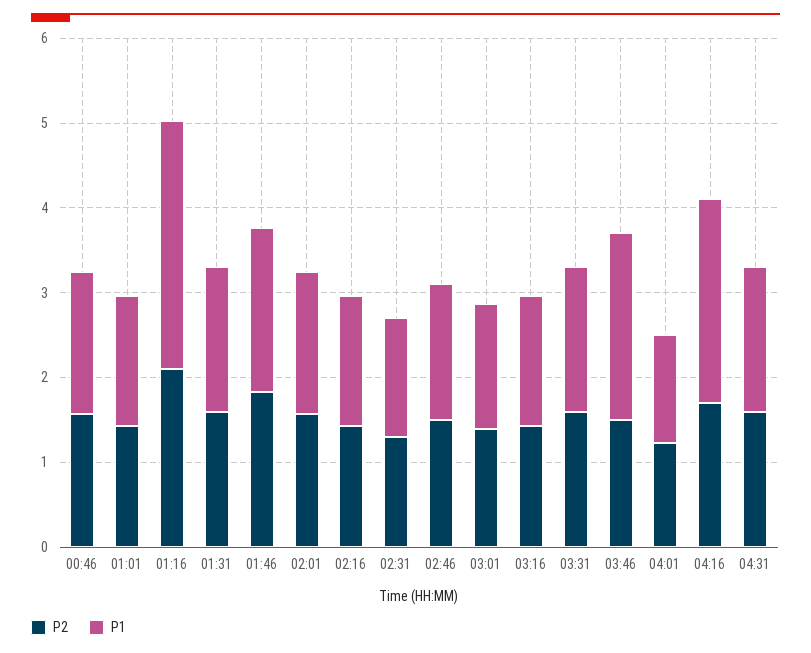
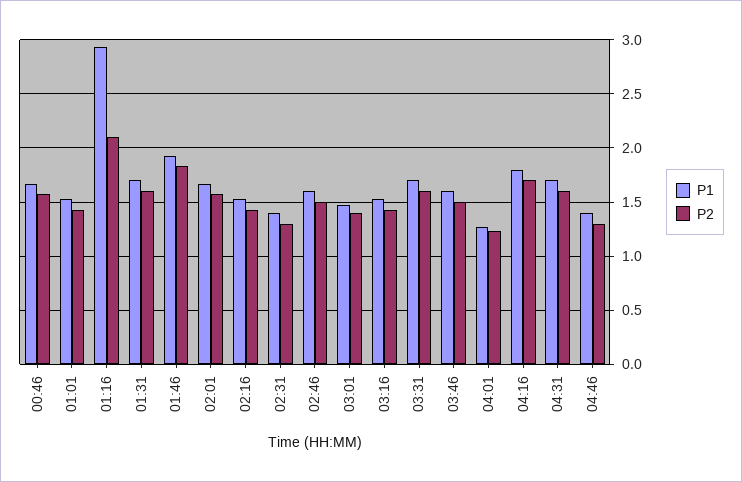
P1, 03:46: 2.2 -> 1.6
P1, 04:16: 2.4 -> 1.8
P1, 04:46: none -> 1.4
P2, 04:46: none -> 1.3

